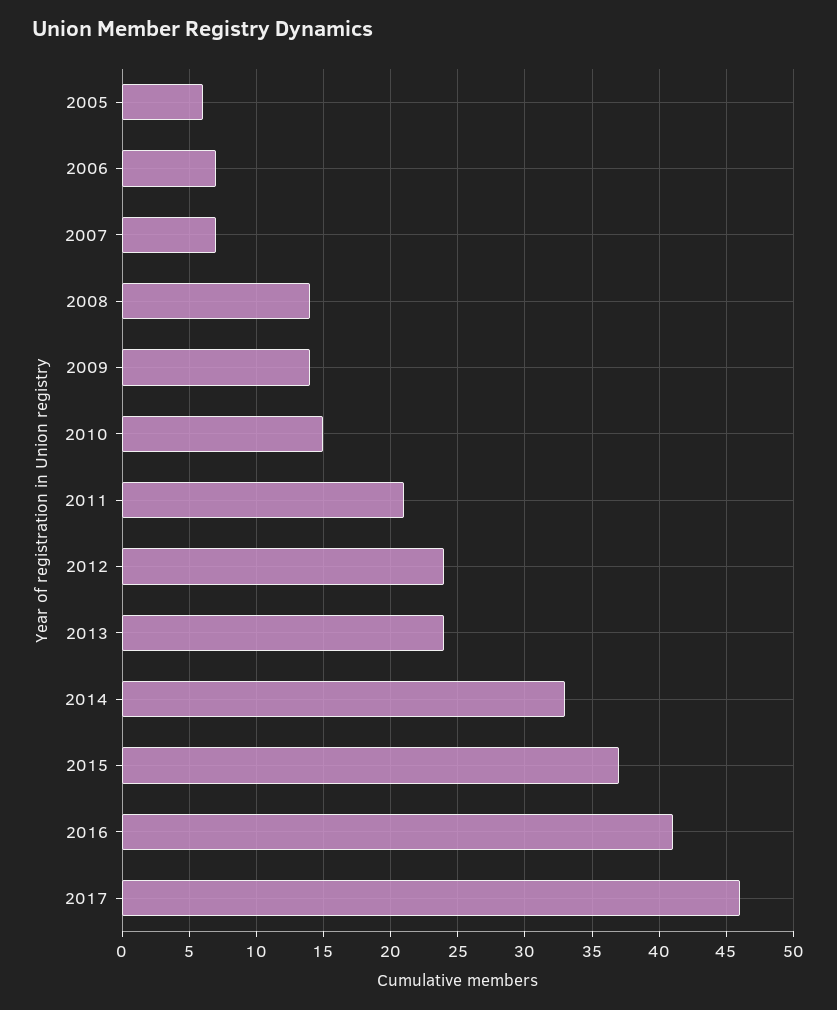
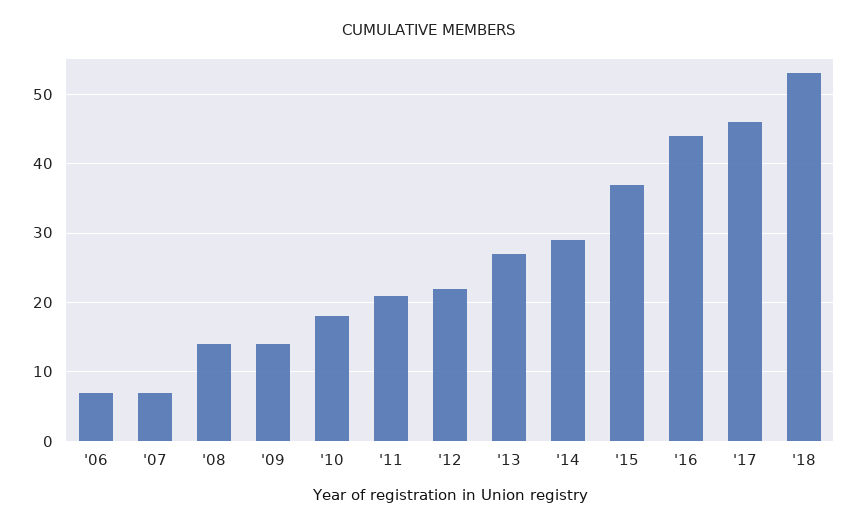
2005: 6 -> none
2010: 15 -> 18
2012: 24 -> 22
2013: 24 -> 27
2014: 33 -> 29
2016: 41 -> 44
'18: none -> 53

